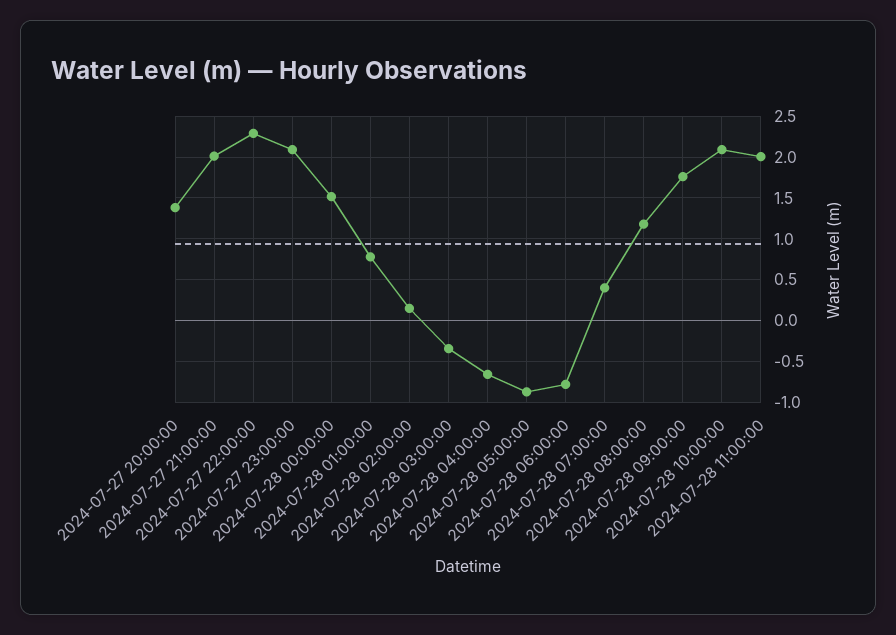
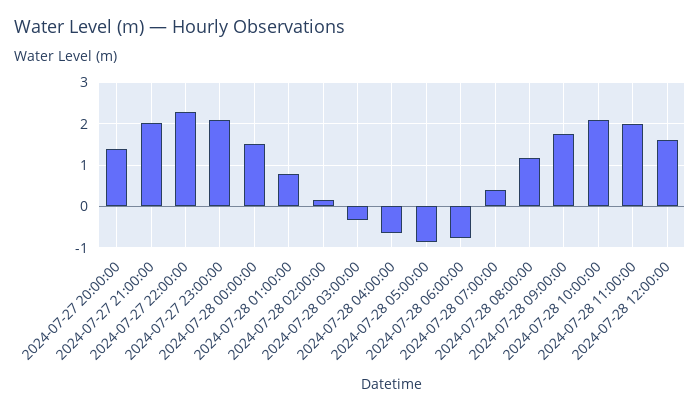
2024-07-28 12:00:00: none -> 1.6

